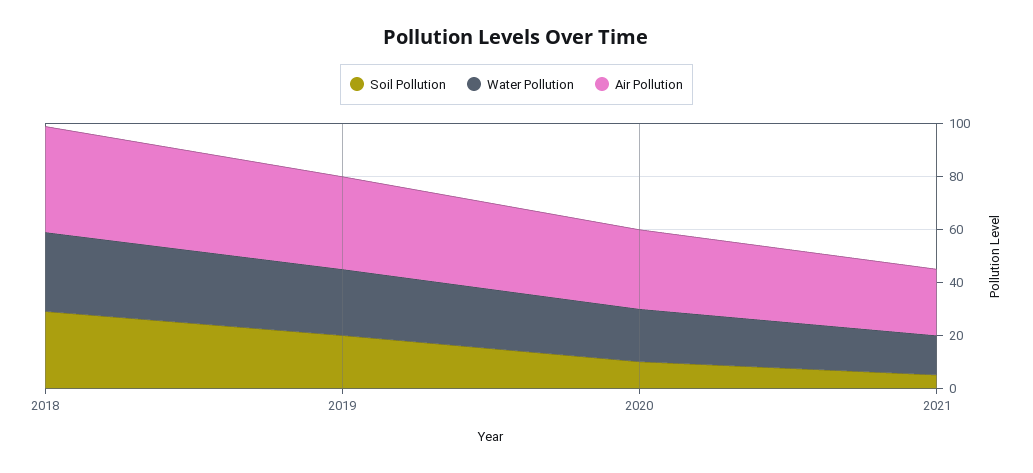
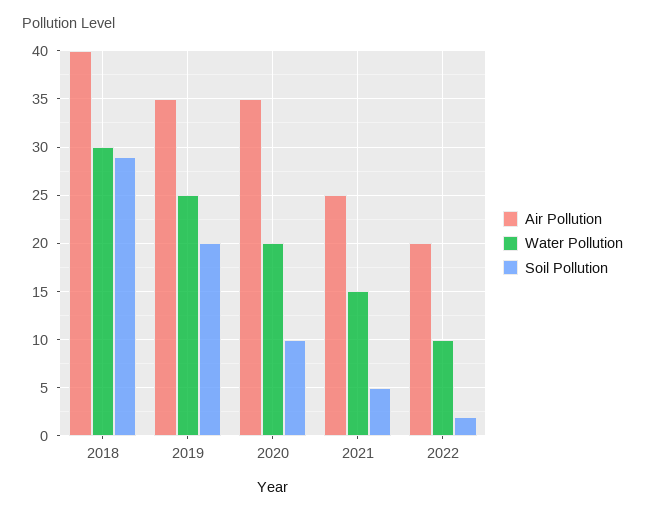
Air Pollution, 2020: 30 -> 35
Air Pollution, 2022: none -> 20
Water Pollution, 2022: none -> 10
Soil Pollution, 2022: none -> 2

